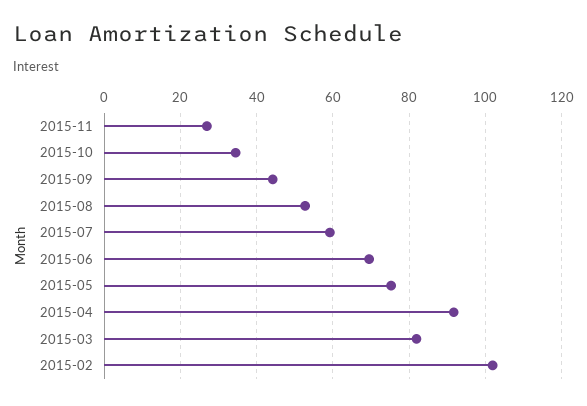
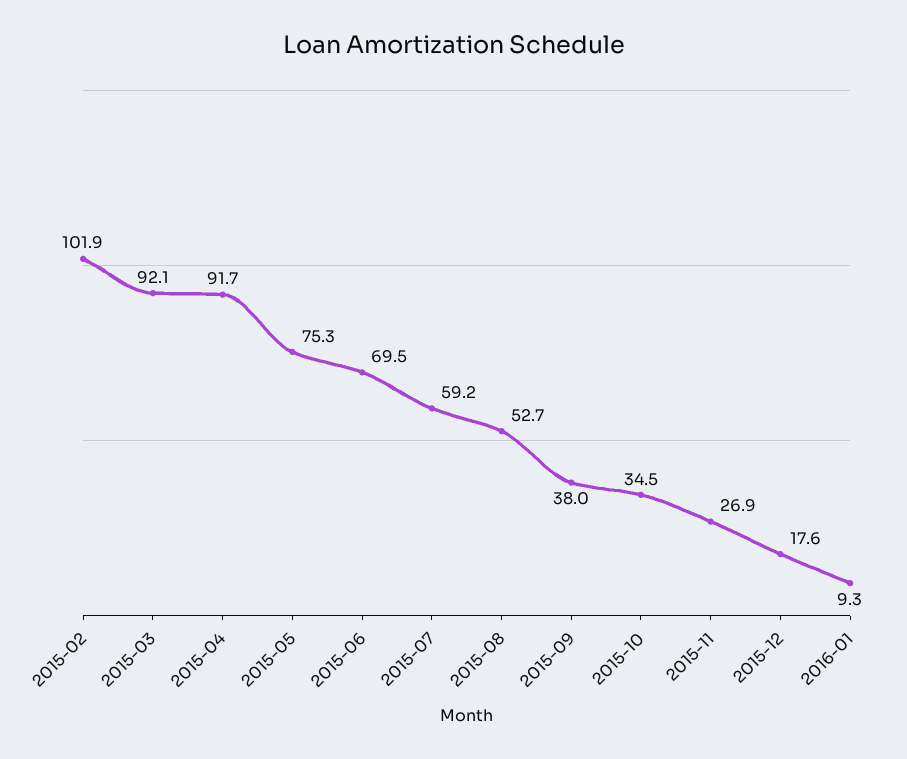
2015-09: 44 -> 38
2015-03: 82 -> 92.1
2015-12: none -> 17.6
2016-01: none -> 9.3

